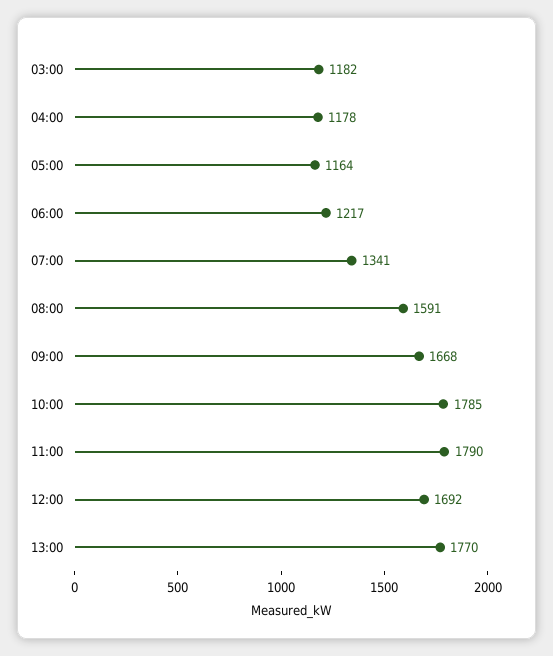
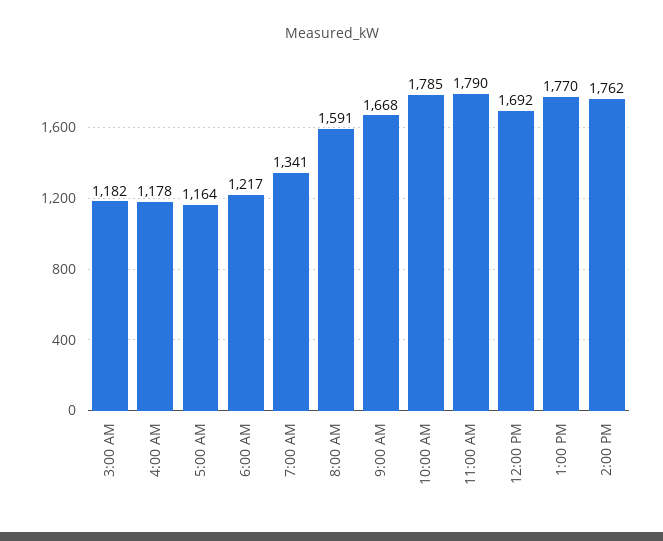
2:00 PM: none -> 1762

